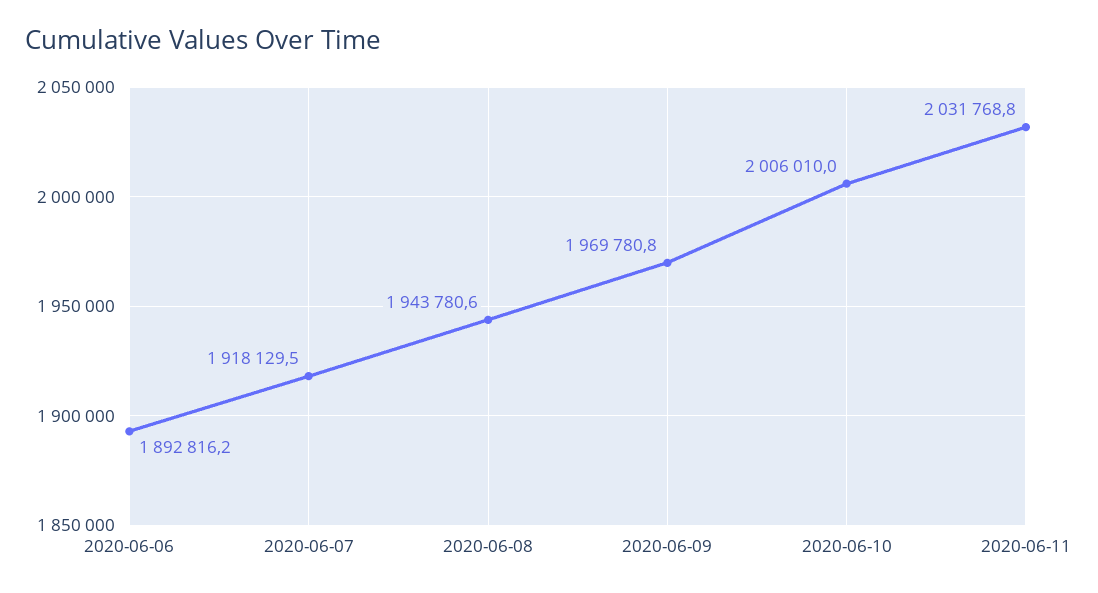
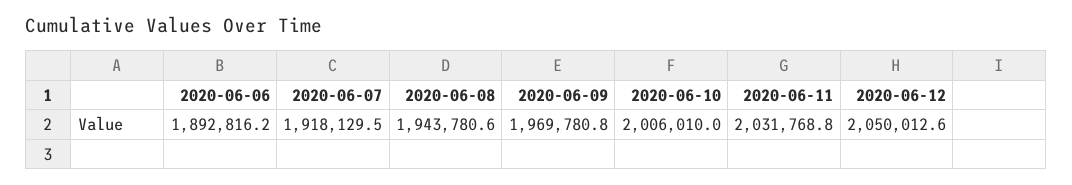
2020-06-12: none -> 2050012.6

